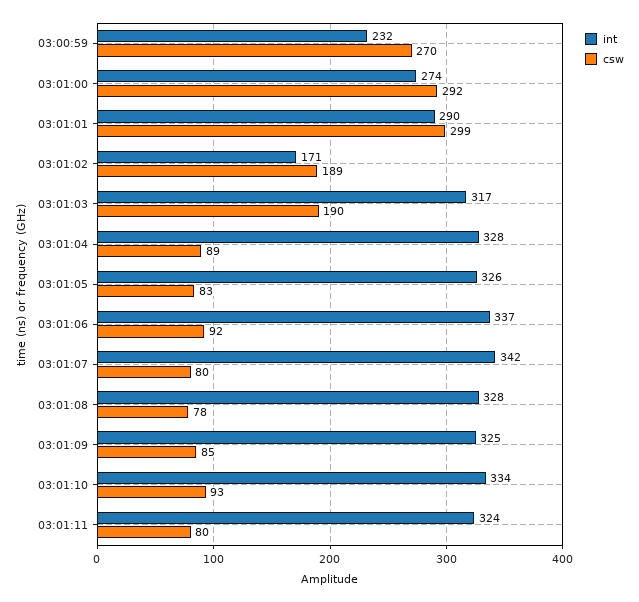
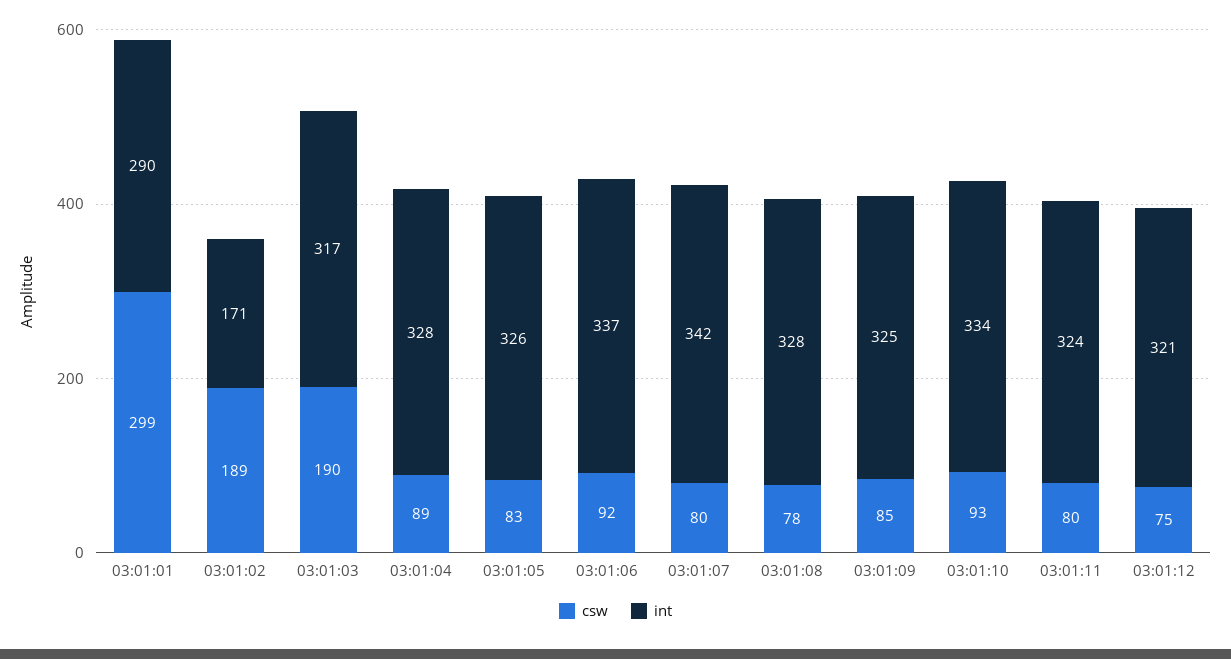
int, 03:00:59: 232 -> none
csw, 03:00:59: 270 -> none
int, 03:01:00: 274 -> none
csw, 03:01:00: 292 -> none
csw, 03:01:12: none -> 75
int, 03:01:12: none -> 321

